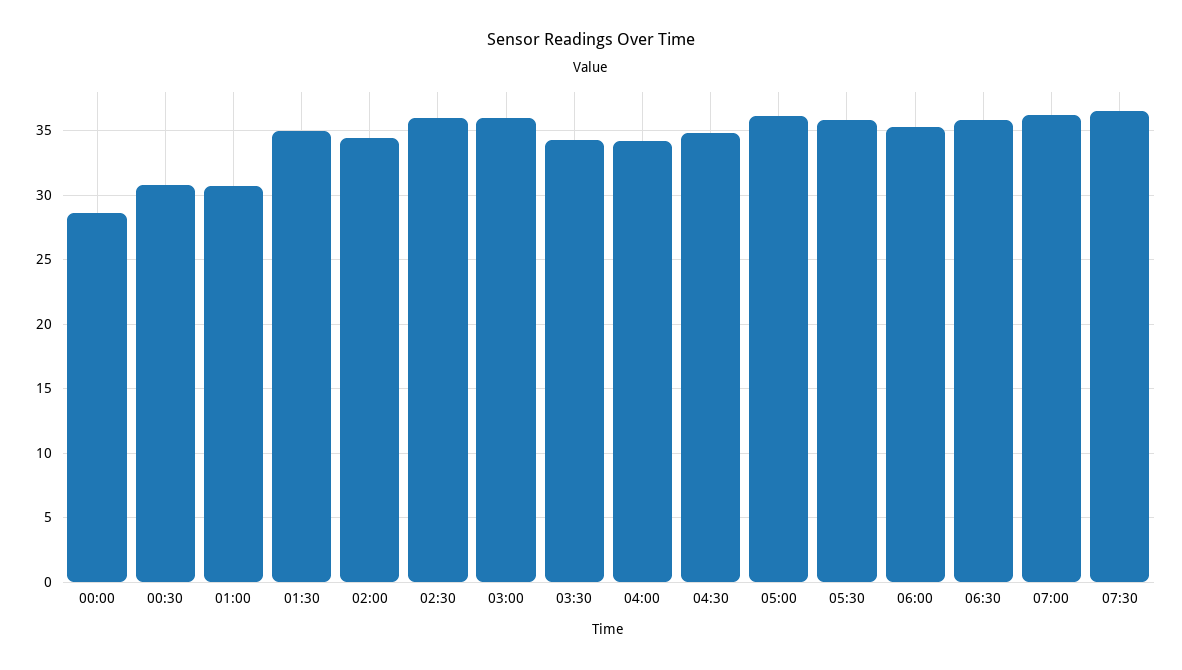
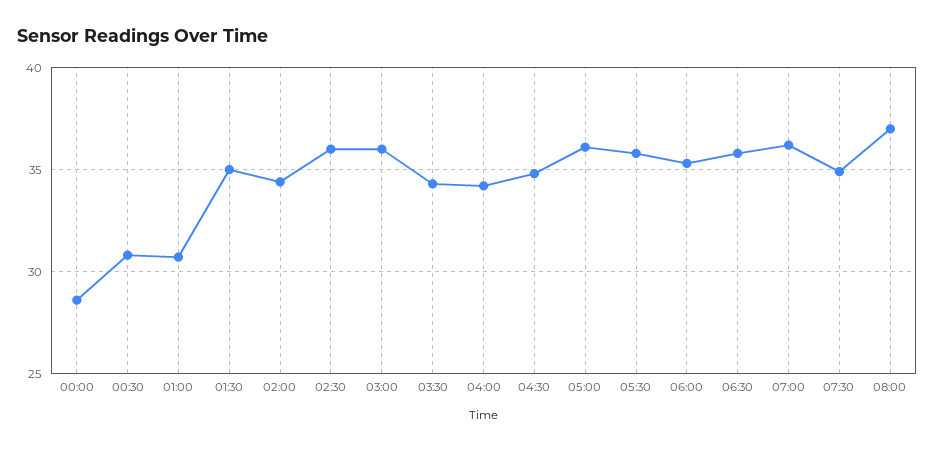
07:30: 36.5 -> 35
08:00: none -> 37

